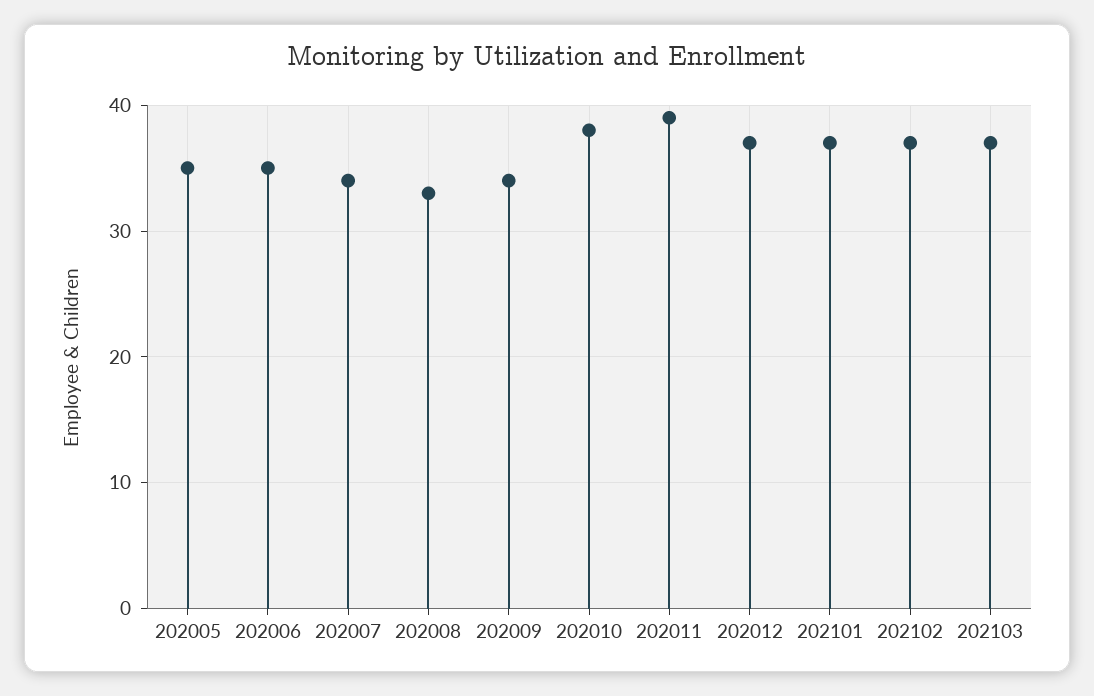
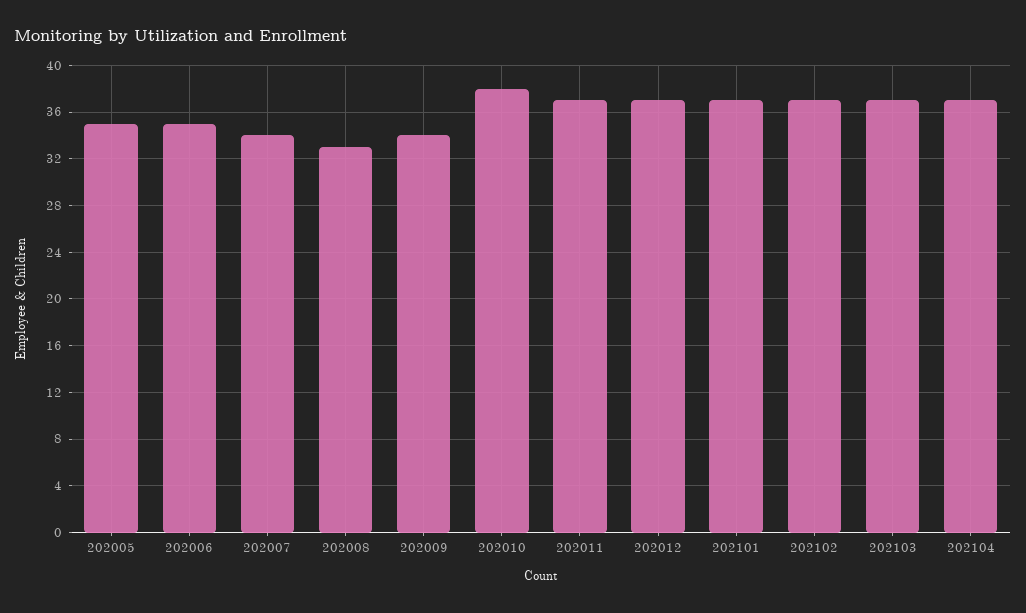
202011: 39 -> 37
202104: none -> 37

